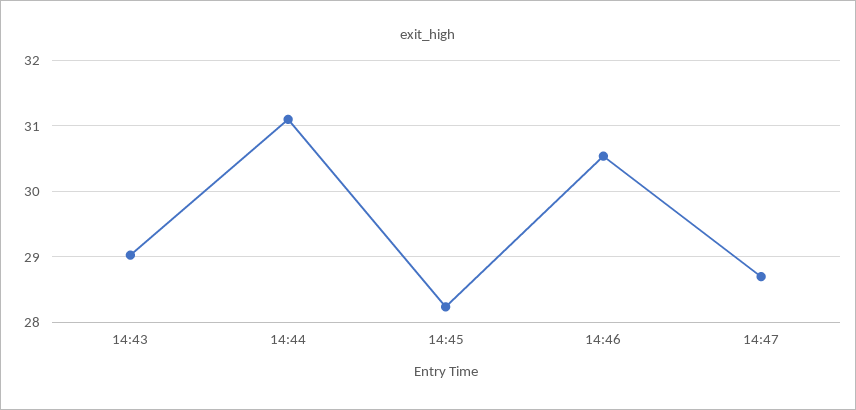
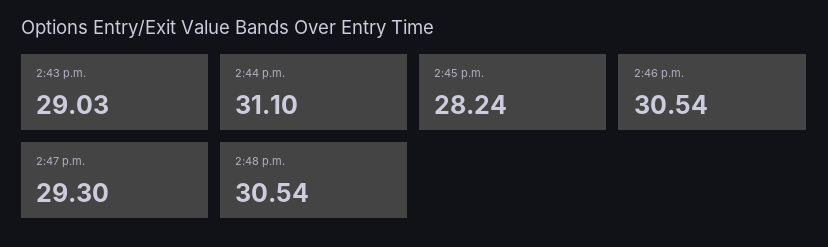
14:47: 28.7 -> 29.3
2:48 p.m.: none -> 30.54

